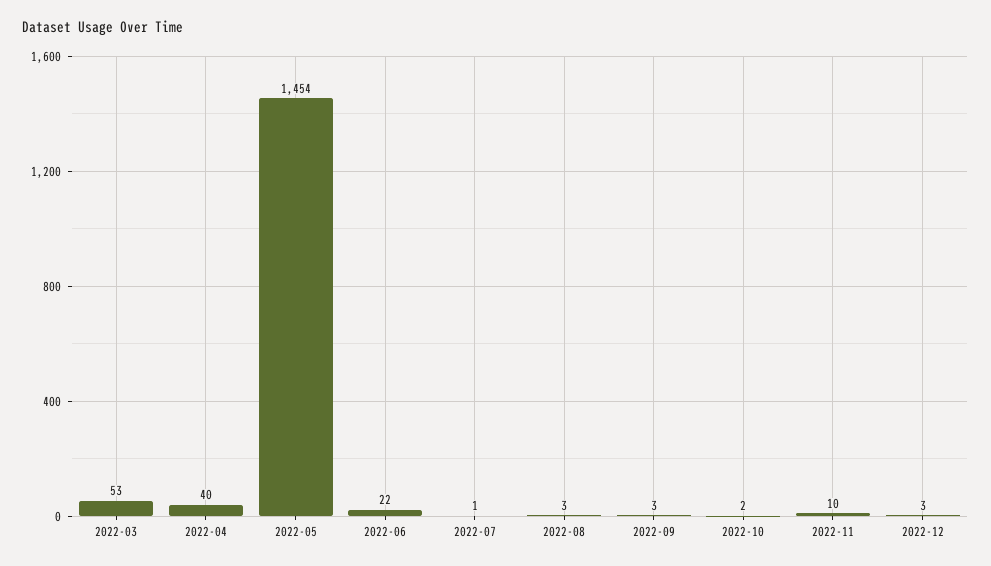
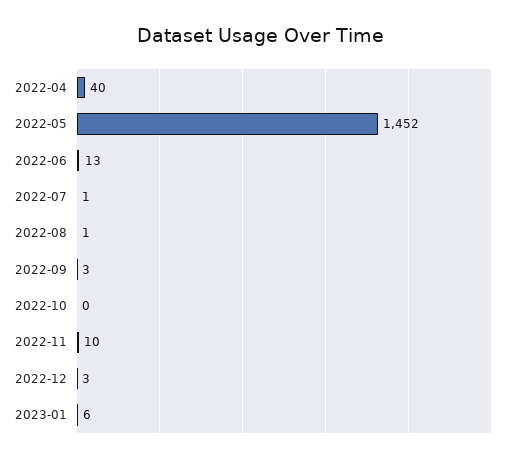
2022-03: 53 -> none
2022-05: 1454 -> 1452
2022-06: 22 -> 13
2022-08: 3 -> 1
2022-10: 2 -> 0
2023-01: none -> 6

